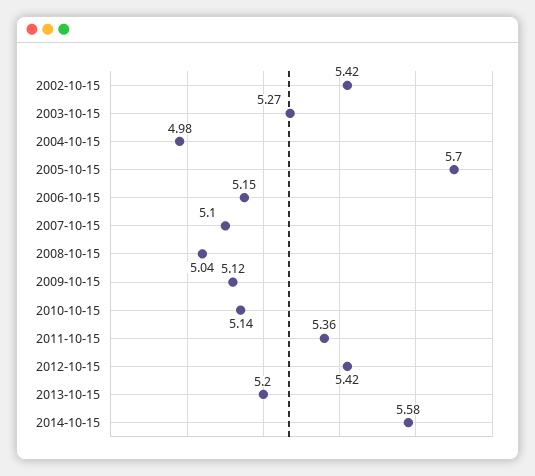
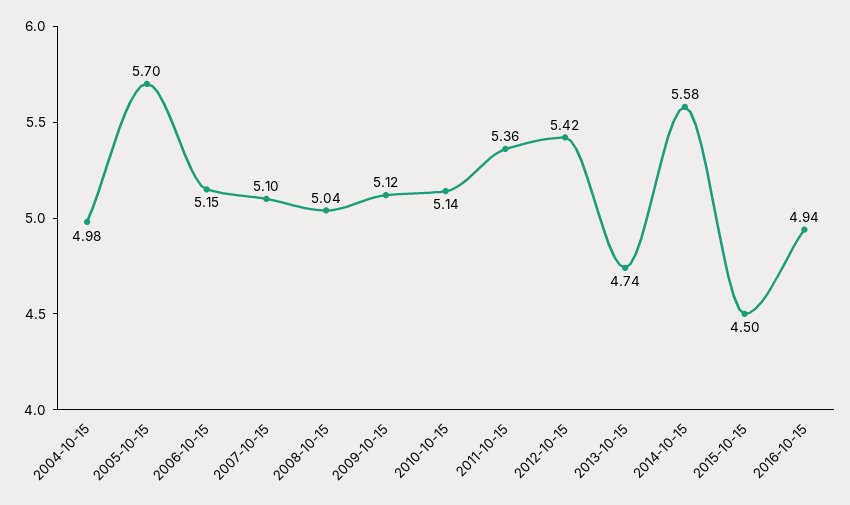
2002-10-15: 5.42 -> none
2003-10-15: 5.27 -> none
2013-10-15: 5.2 -> 4.74
2015-10-15: none -> 4.5
2016-10-15: none -> 4.94

